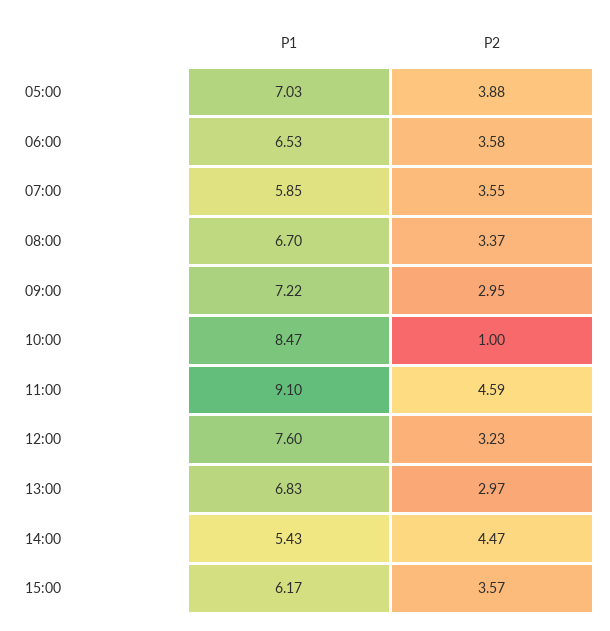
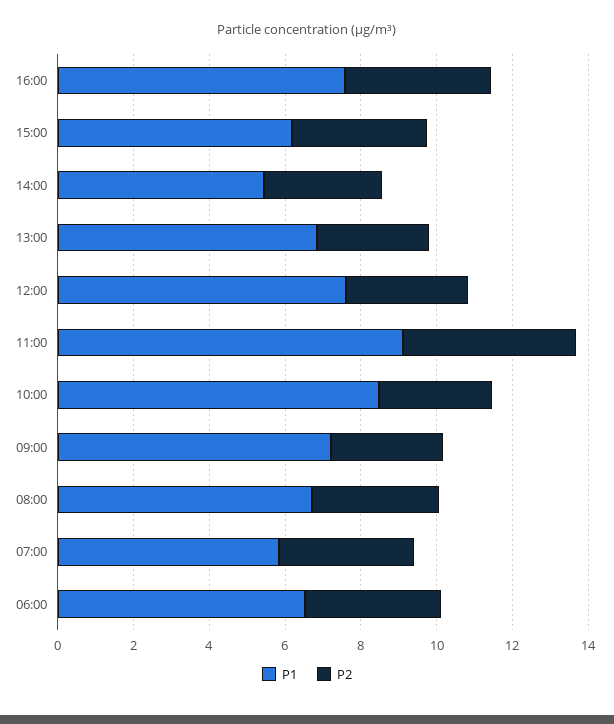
P1, 05:00: 7.03 -> none
P2, 05:00: 3.88 -> none
P2, 10:00: 1 -> 3
P2, 14:00: 4.47 -> 3
P1, 16:00: none -> 7.5
P2, 16:00: none -> 4

